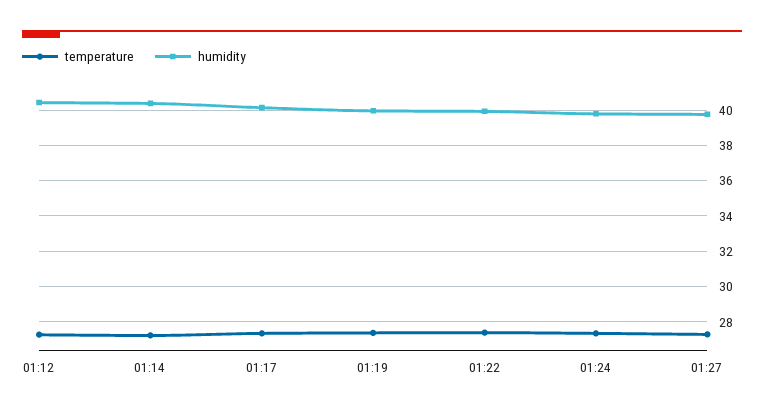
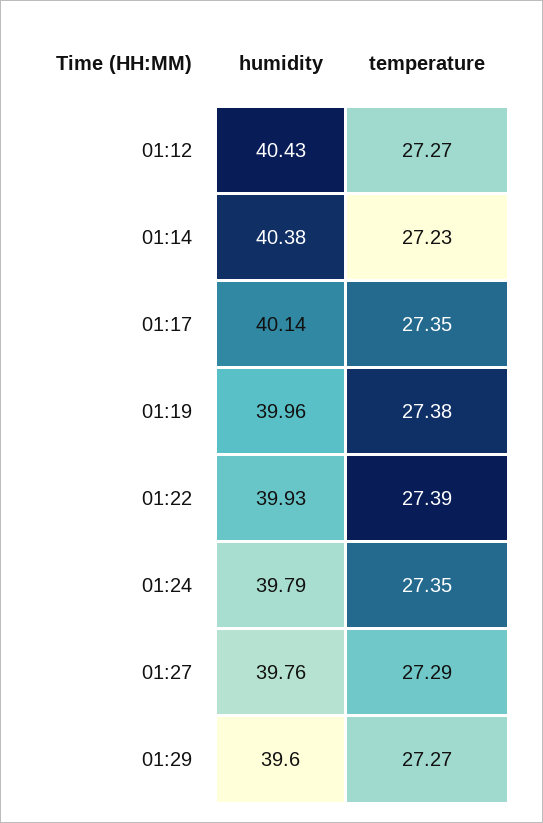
humidity, 01:29: none -> 39.6
temperature, 01:29: none -> 27.27

